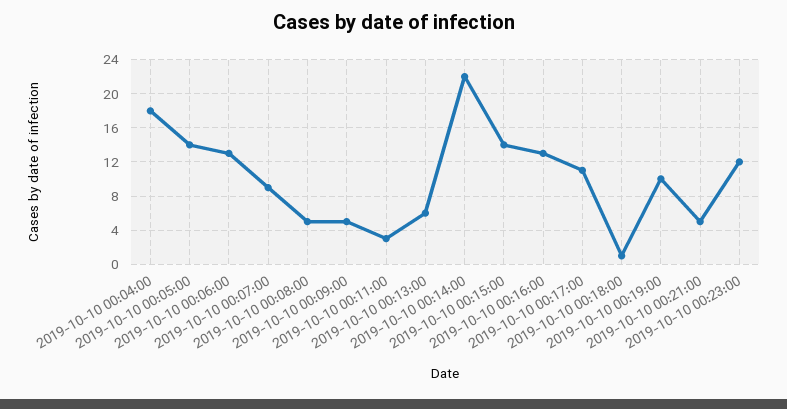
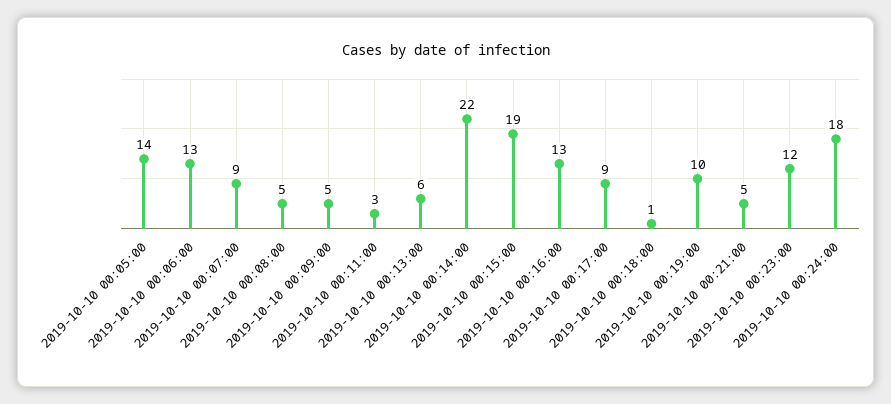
2019-10-10 00:04:00: 18 -> none
2019-10-10 00:15:00: 14 -> 19
2019-10-10 00:17:00: 11 -> 9
2019-10-10 00:24:00: none -> 18

